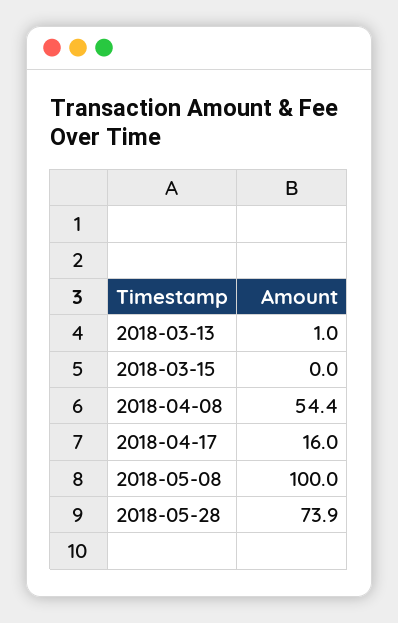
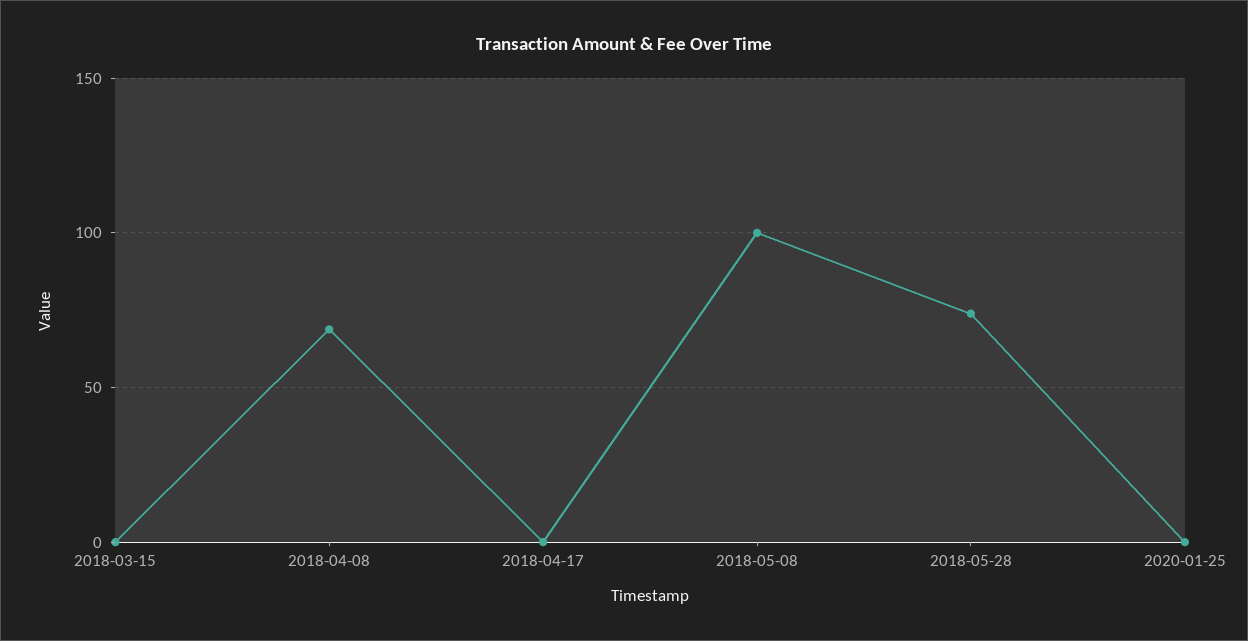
2018-03-13: 1 -> none
2018-04-08: 54.4 -> 70
2018-04-17: 16 -> 0
2020-01-25: none -> 0

